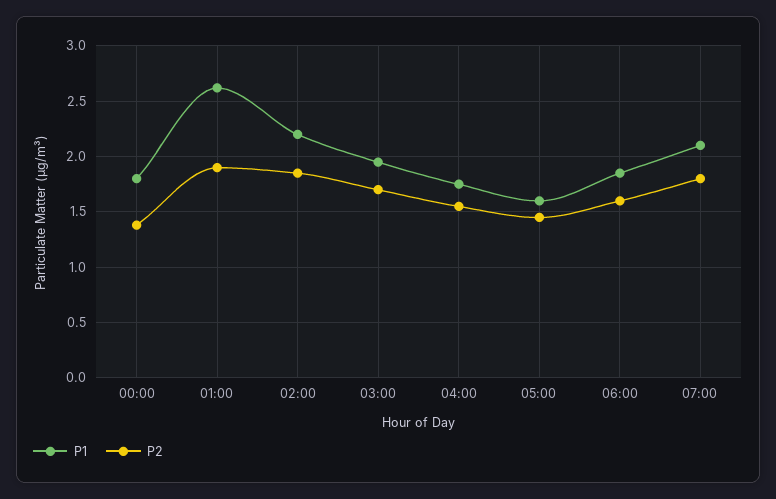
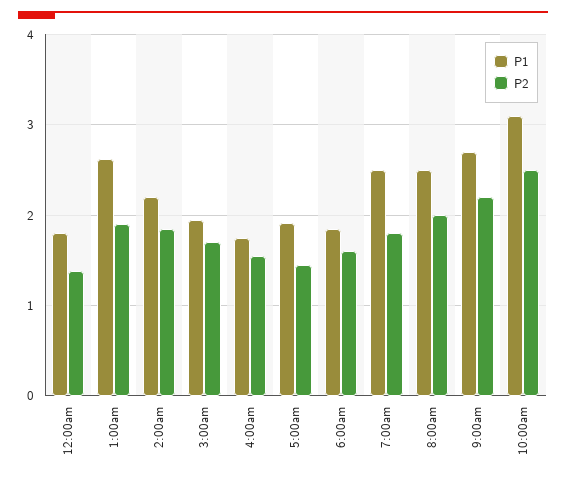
P1, 05:00: 1.6 -> 1.9
P1, 07:00: 2.1 -> 2.5
P1, 8:00am: none -> 2.5
P2, 8:00am: none -> 2
P1, 9:00am: none -> 2.7
P2, 9:00am: none -> 2.2
P1, 10:00am: none -> 3.1
P2, 10:00am: none -> 2.5

